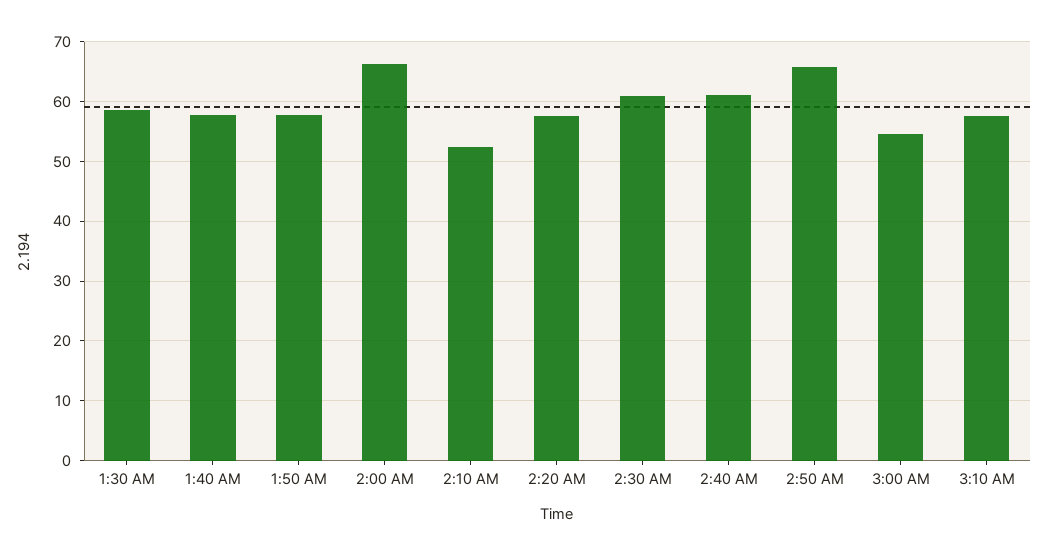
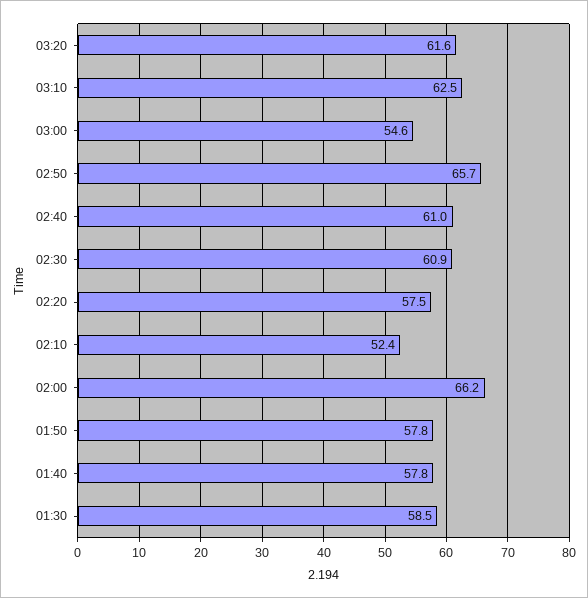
3:10 AM: 58 -> 62.5
03:20: none -> 61.6

